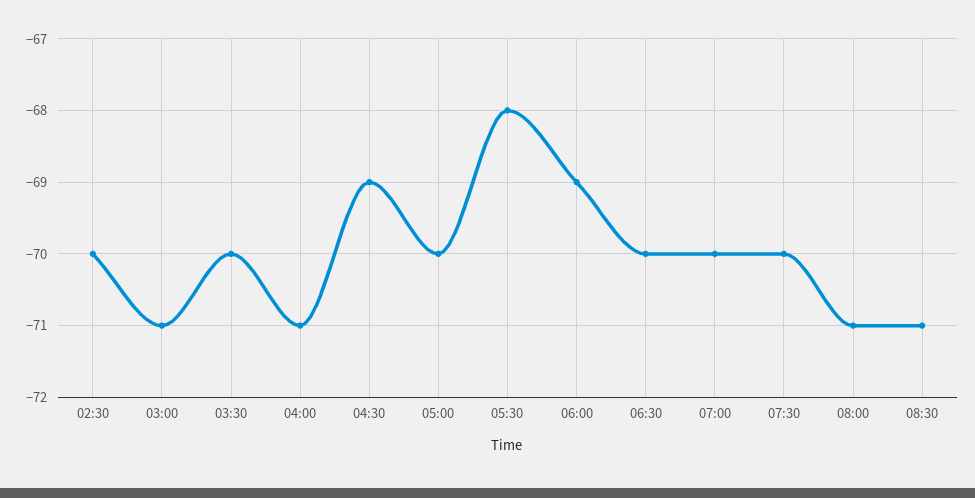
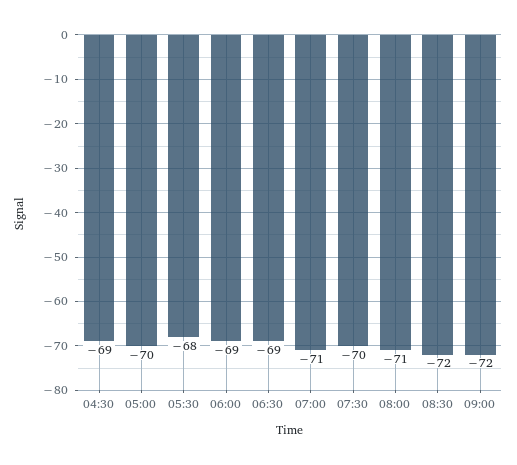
02:30: -70 -> none
03:00: -71 -> none
03:30: -70 -> none
04:00: -71 -> none
06:30: -70 -> -69
07:00: -70 -> -71
08:30: -71 -> -72
09:00: none -> -72

